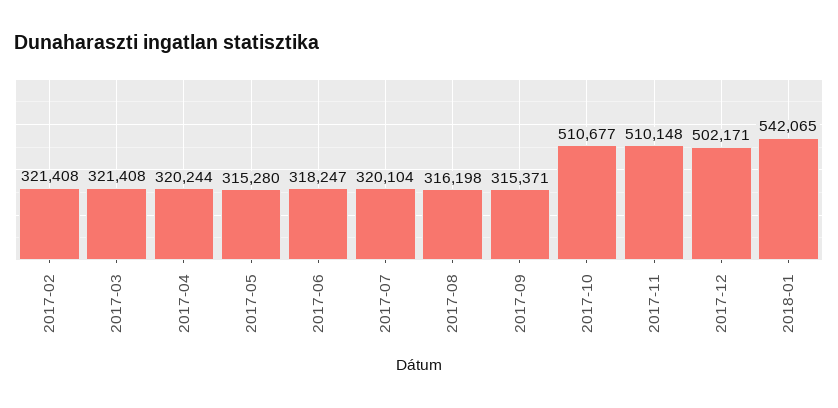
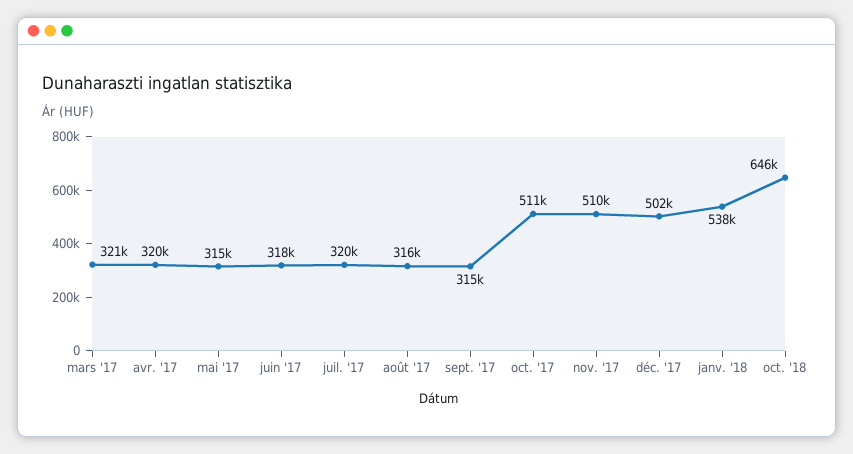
2017-02: 321408 -> none
2018-01: 542065 -> 538000
oct. '18: none -> 646000

